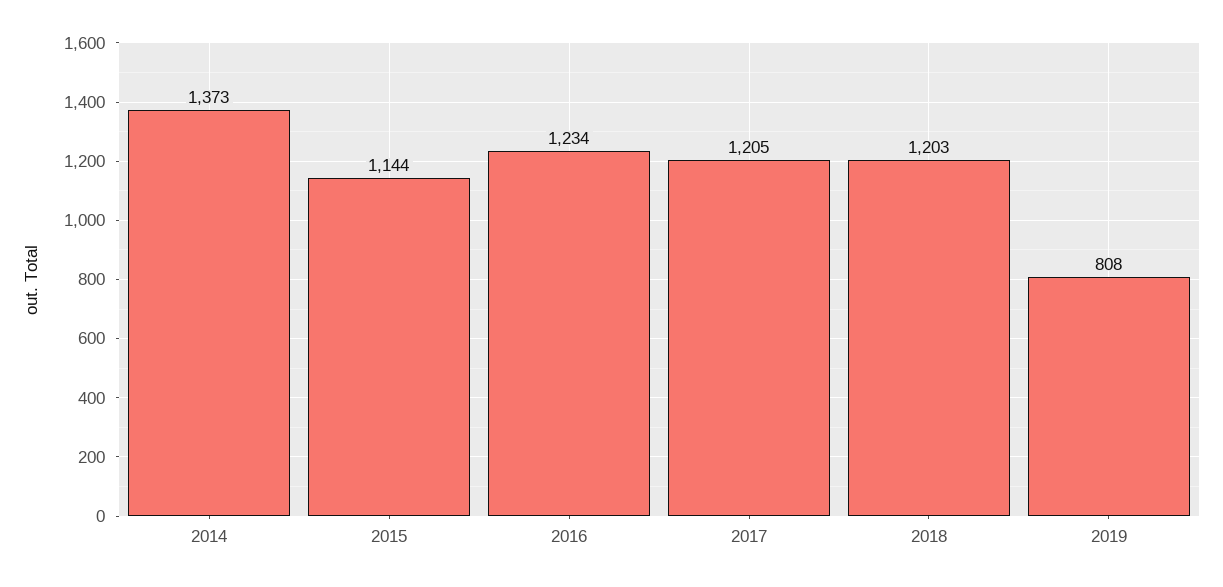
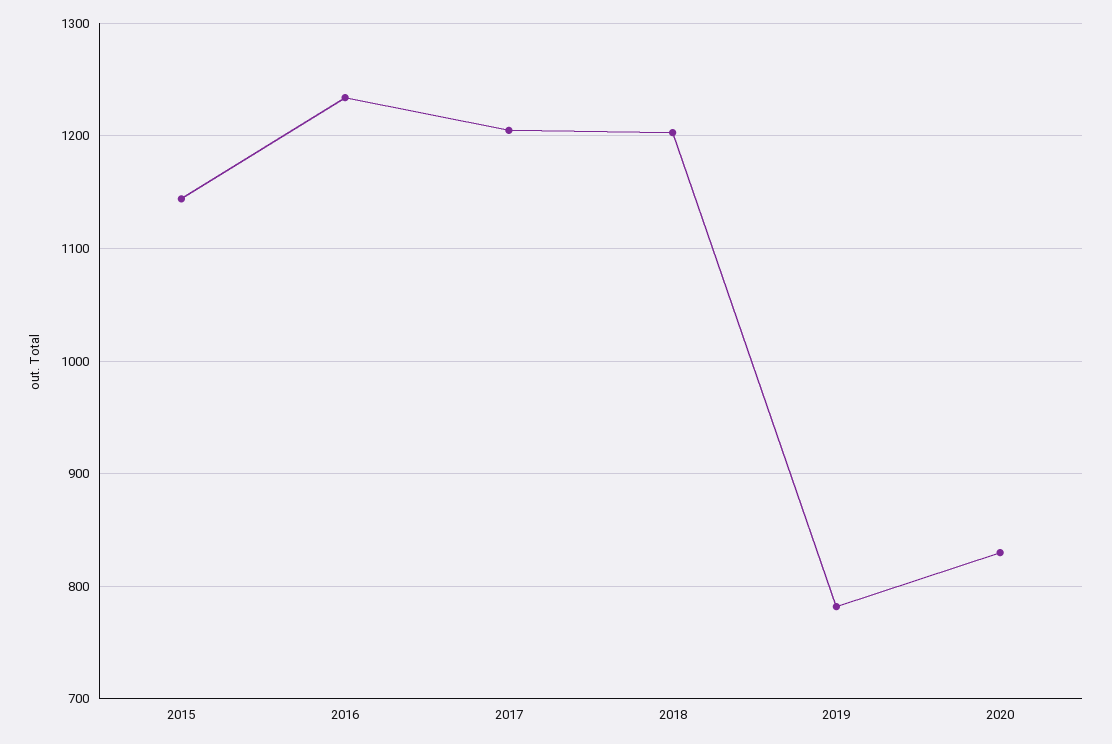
2014: 1373 -> none
2019: 808 -> 780
2020: none -> 830

